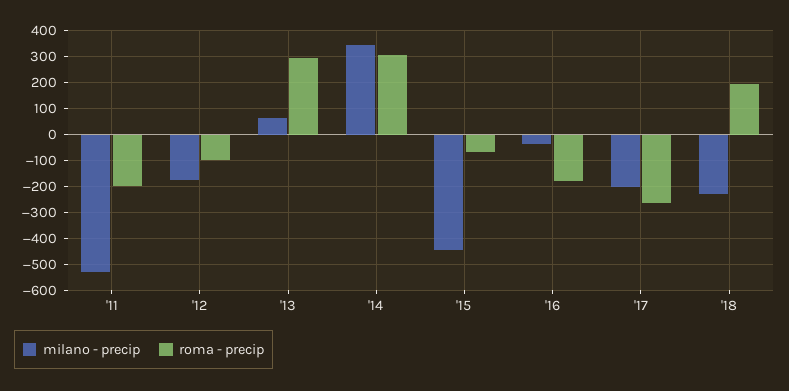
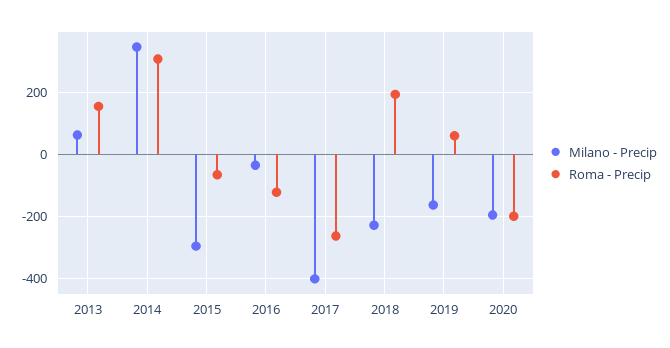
milano - precip, '11: -525 -> none
roma - precip, '11: -200 -> none
milano - precip, '12: -175 -> none
roma - precip, '12: -100 -> none
roma - precip, '13: 300 -> 160
milano - precip, '15: -450 -> -300
roma - precip, '16: -175 -> -120
milano - precip, '17: -200 -> -400
milano - precip, 2019: none -> -160
roma - precip, 2019: none -> 60
milano - precip, 2020: none -> -200
roma - precip, 2020: none -> -200

